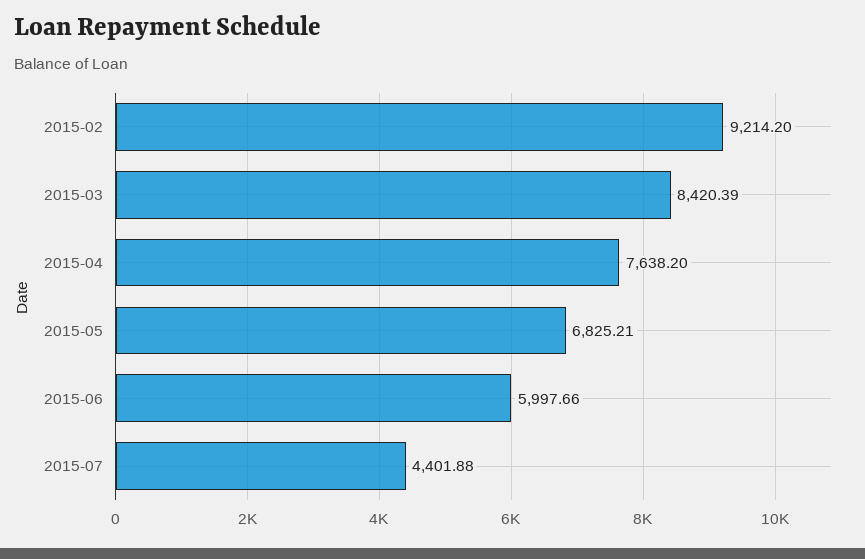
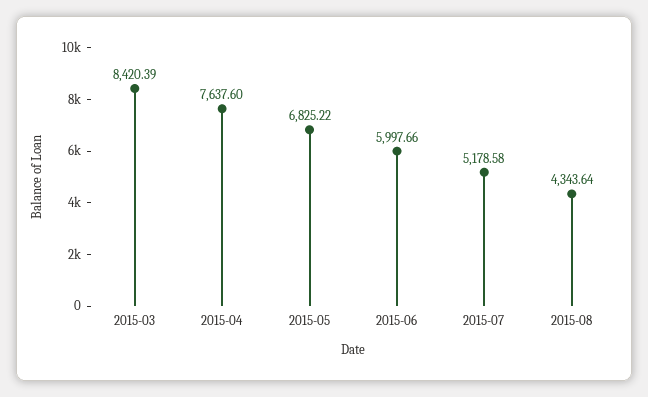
2015-02: 9214.2 -> none
2015-04: 7638.2 -> 7637.6
2015-05: 6825.21 -> 6825.22
2015-07: 4401.88 -> 5178.58
2015-08: none -> 4343.64

